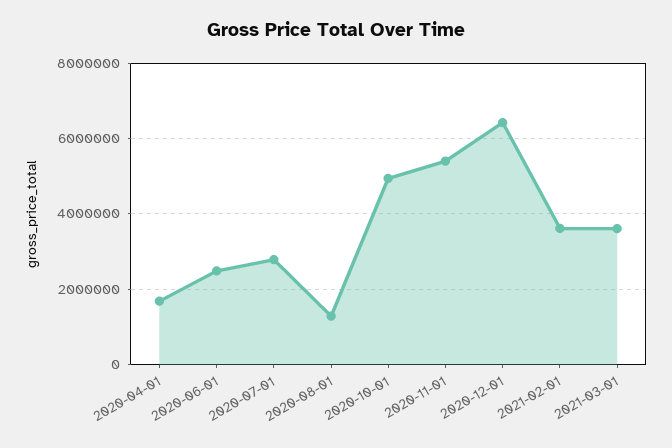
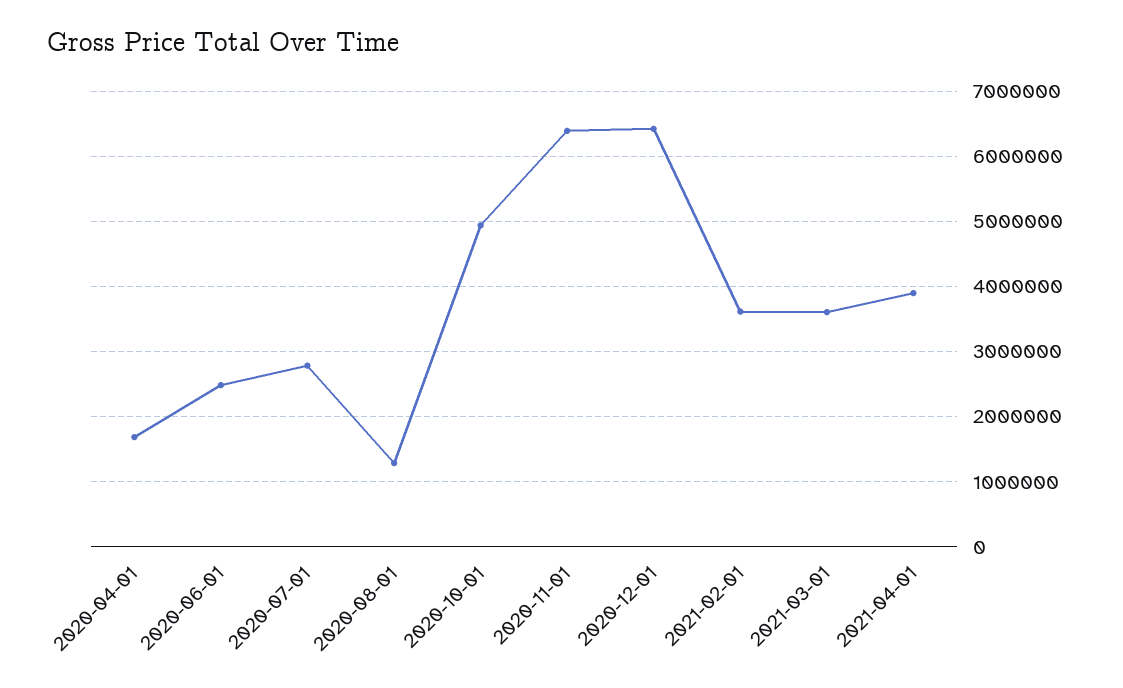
2020-11-01: 5400000 -> 6400000
2021-04-01: none -> 3900000

